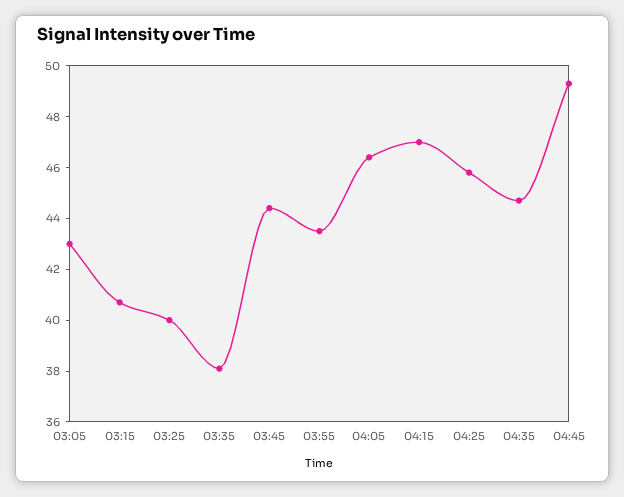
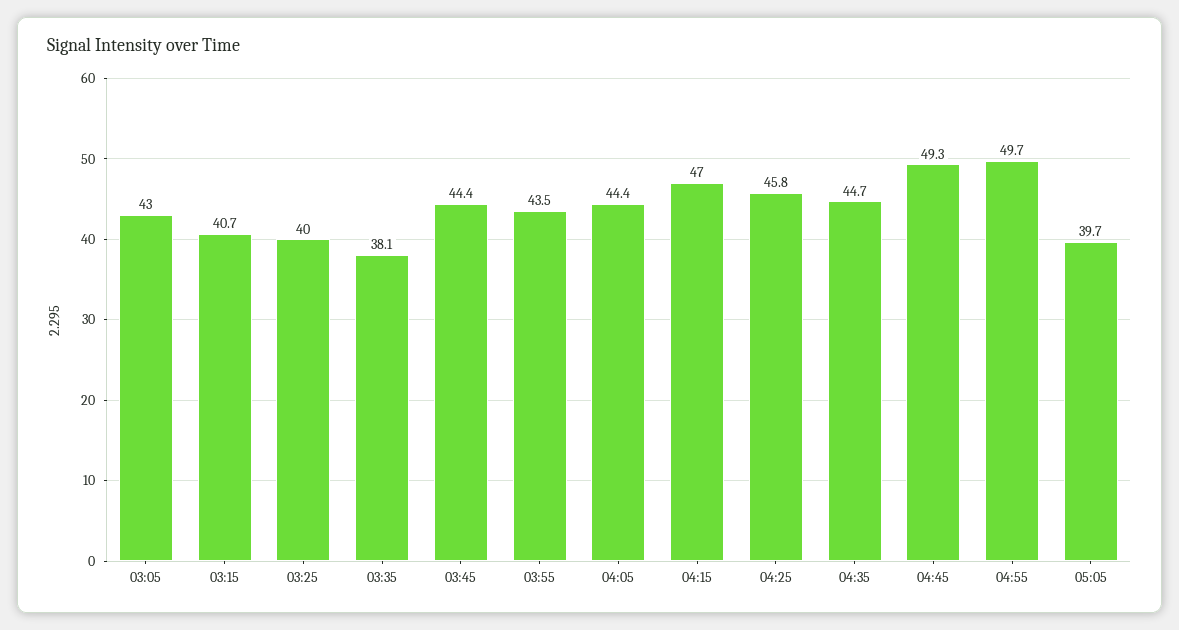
04:05: 46.5 -> 44.4
04:55: none -> 49.7
05:05: none -> 39.7

